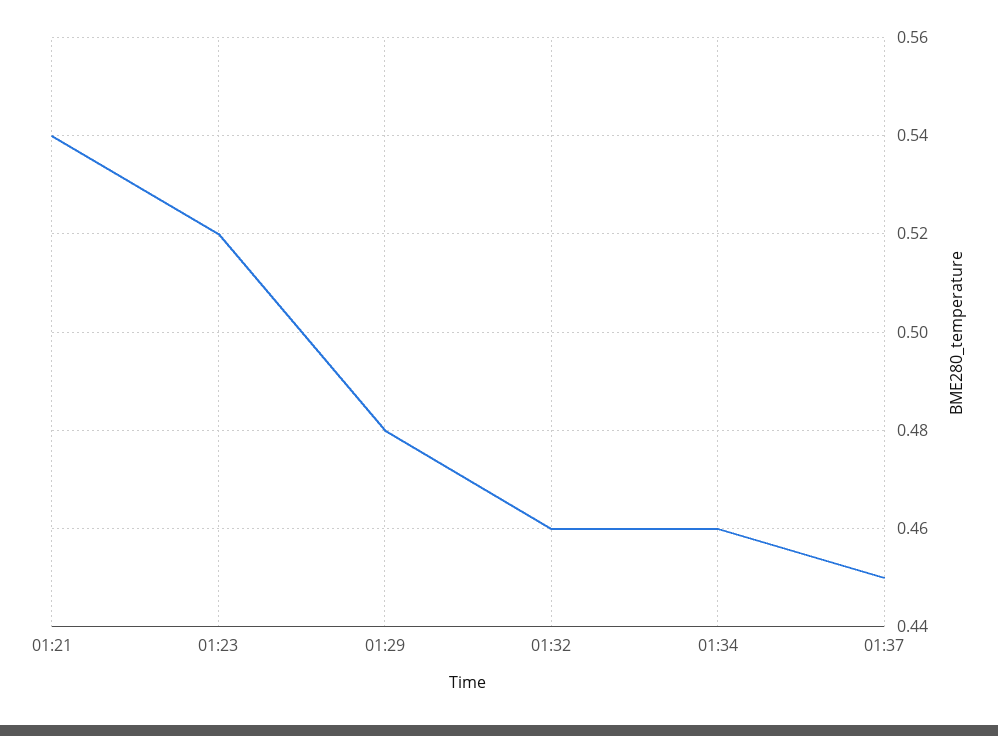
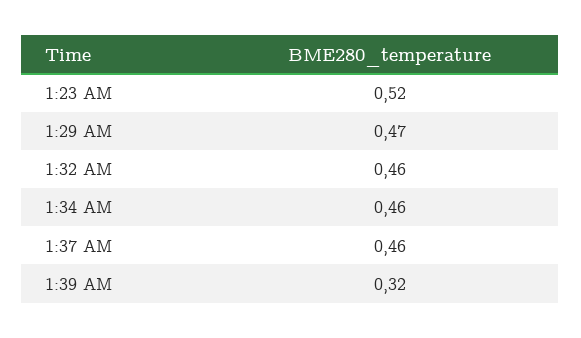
01:21: 0.54 -> none
01:29: 0.48 -> 0.47
01:37: 0.45 -> 0.46
1:39 AM: none -> 0.32

